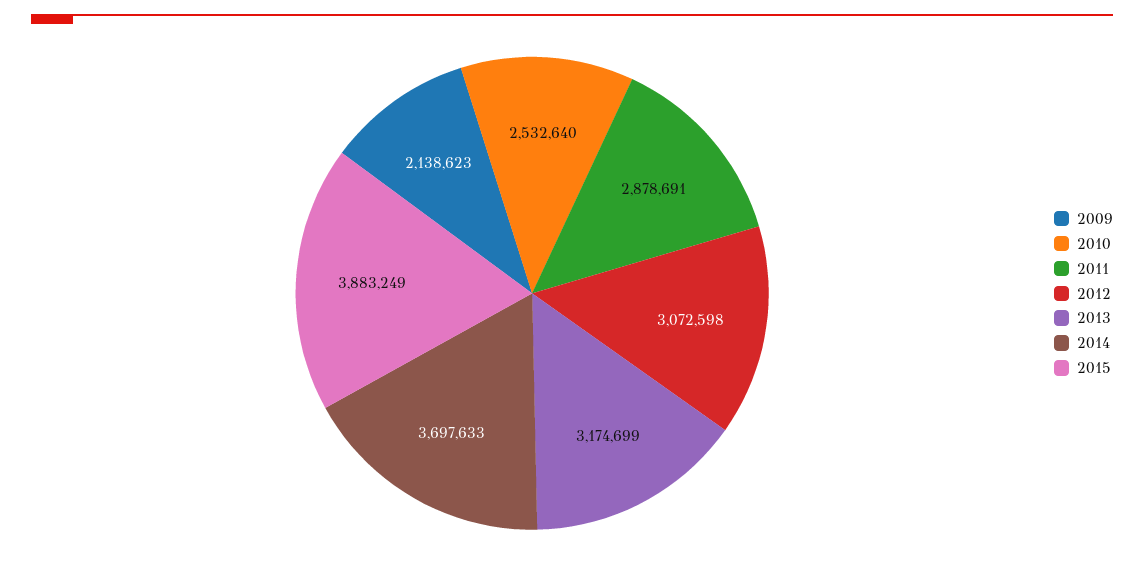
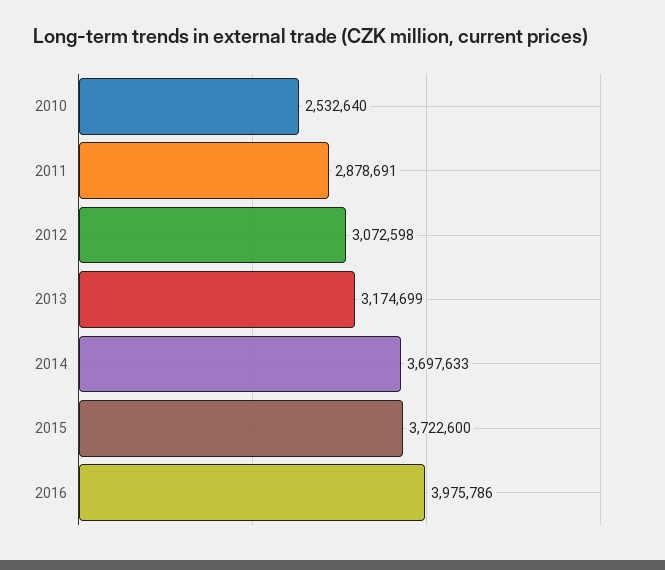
2009: 2138623 -> none
2015: 3883249 -> 3722600
2016: none -> 3975786

